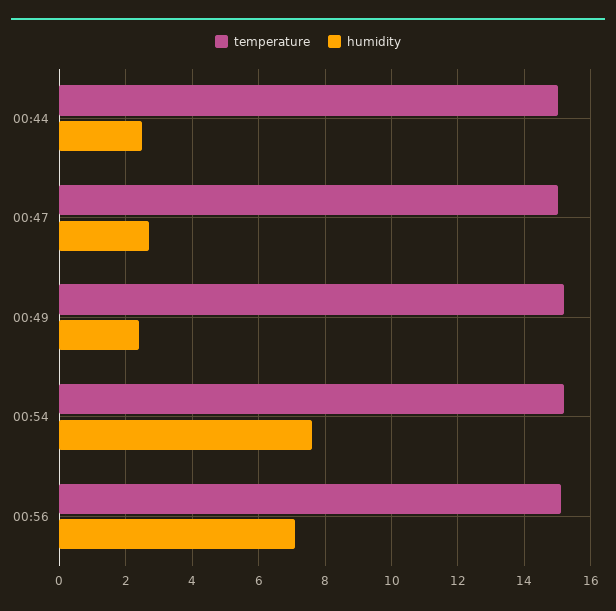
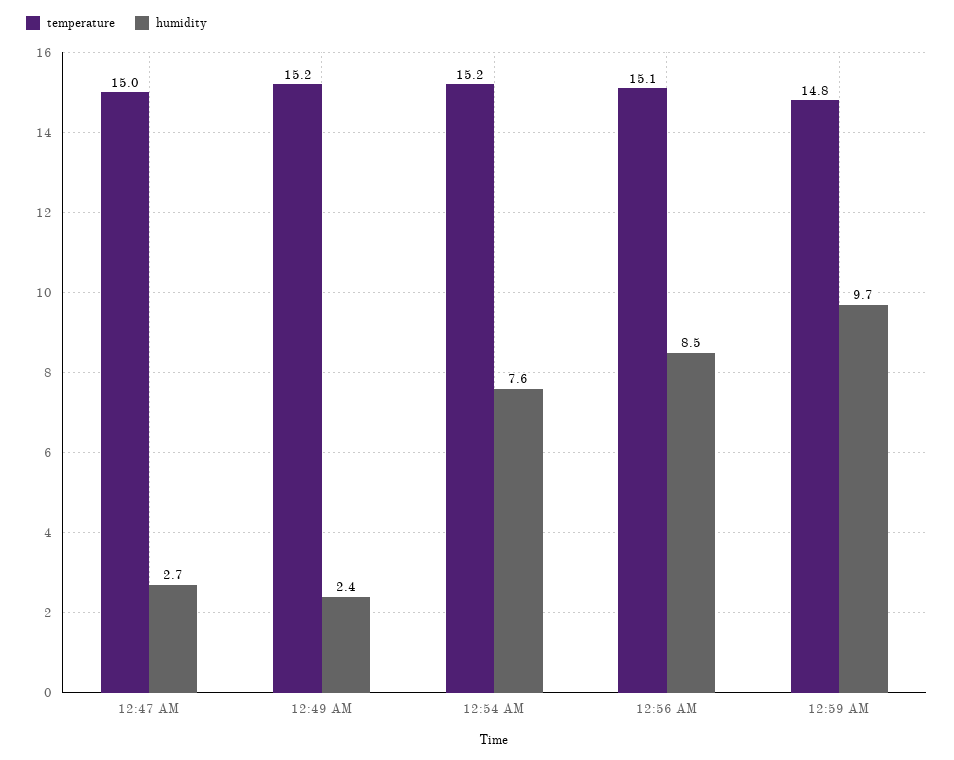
temperature, 00:44: 15 -> none
humidity, 00:44: 2.5 -> none
humidity, 00:56: 7 -> 8.5
temperature, 12:59 AM: none -> 14.8
humidity, 12:59 AM: none -> 9.7

